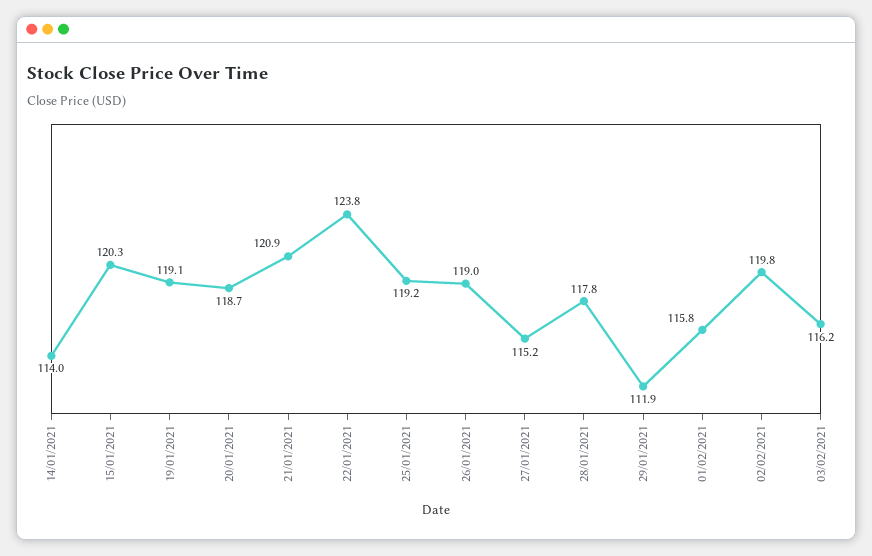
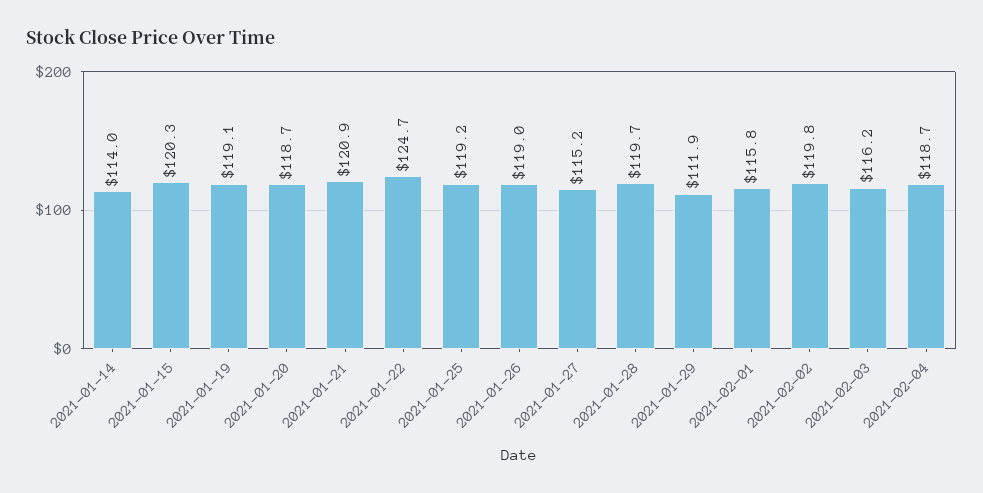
22/01/2021: 123.8 -> 124.7
28/01/2021: 117.8 -> 119.7
2021-02-04: none -> 118.7

